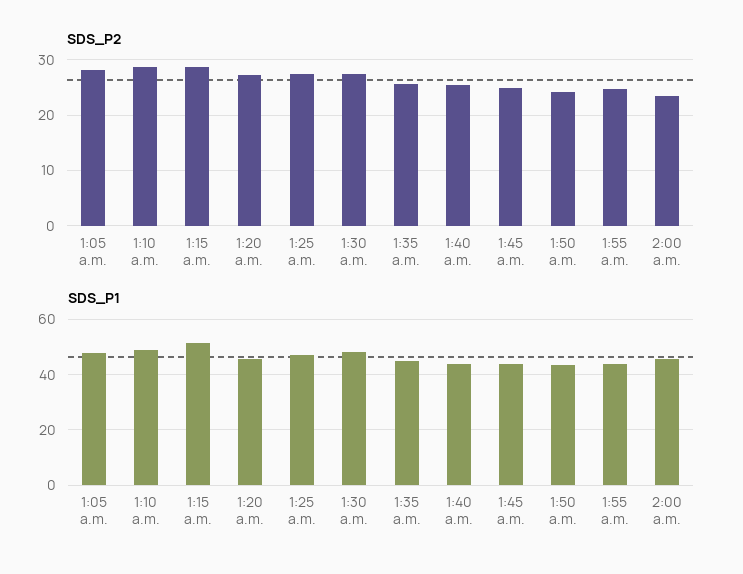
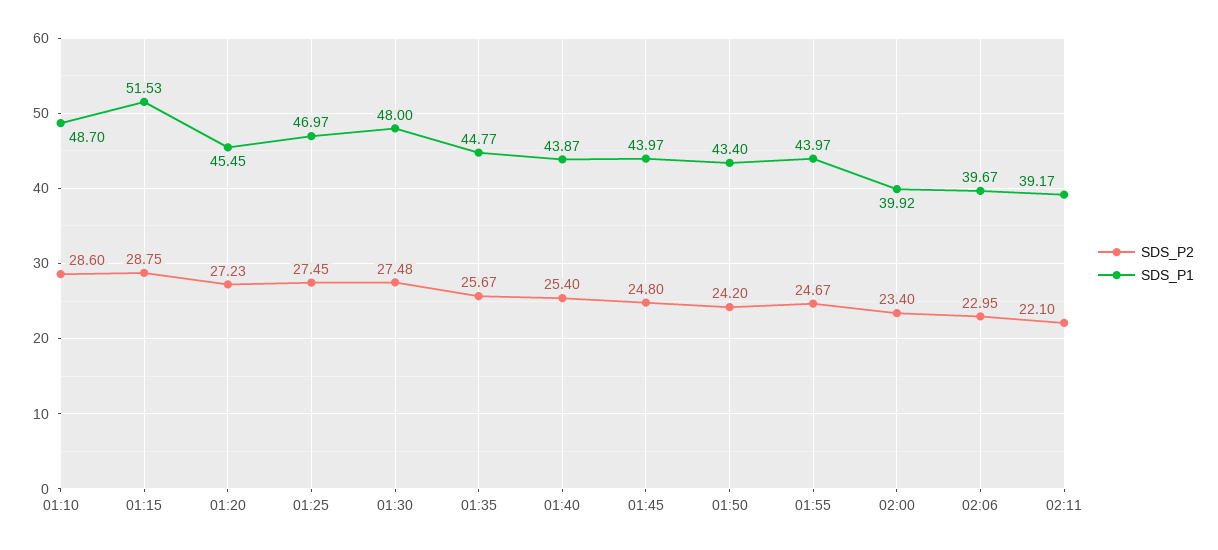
SDS_P2, 1:05 a.m.: 28 -> none
SDS_P1, 1:05 a.m.: 47.5 -> none
SDS_P1, 2:00 a.m.: 45 -> 39.92
SDS_P2, 02:06: none -> 22.95
SDS_P1, 02:06: none -> 39.67
SDS_P2, 02:11: none -> 22.1
SDS_P1, 02:11: none -> 39.17

